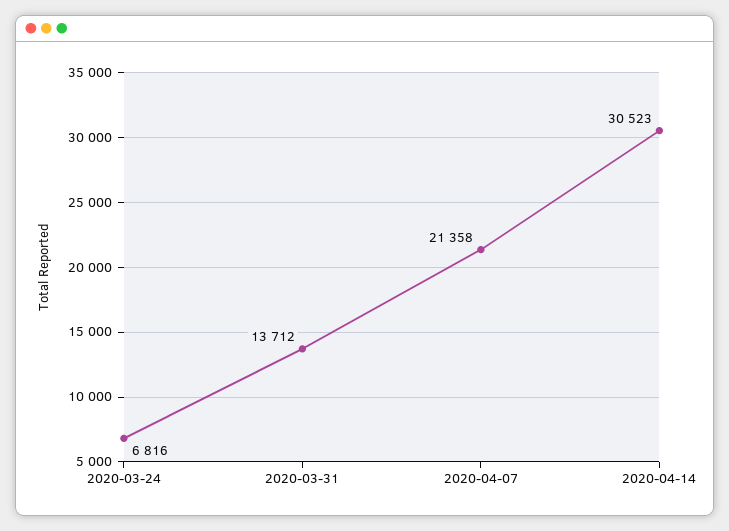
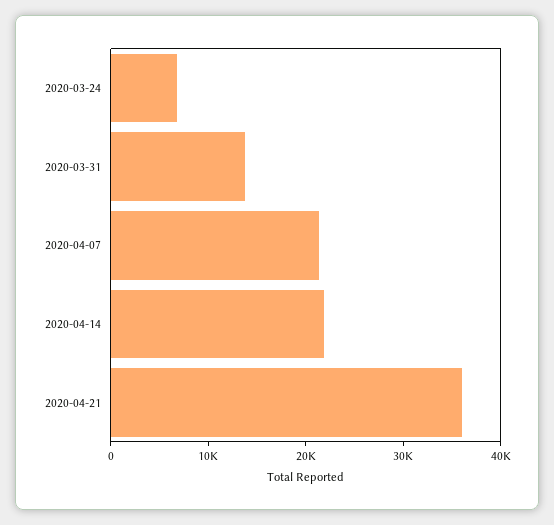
2020-04-14: 30523 -> 22000
2020-04-21: none -> 36000

